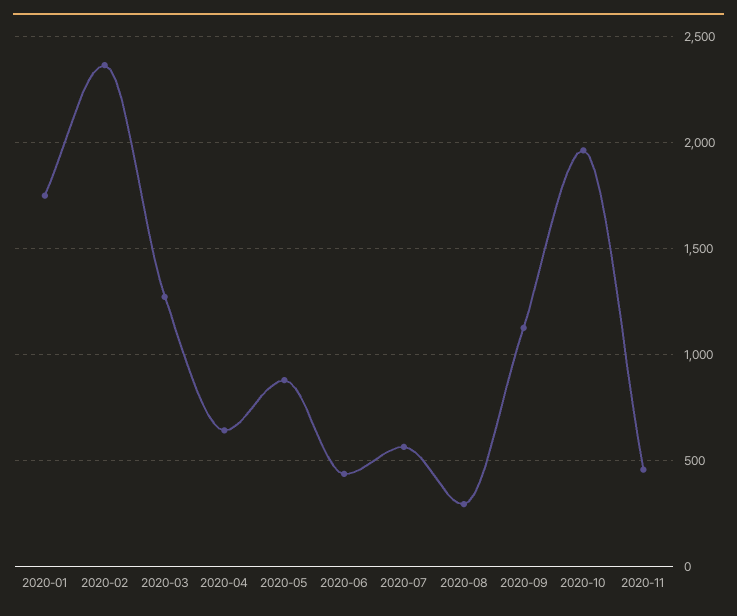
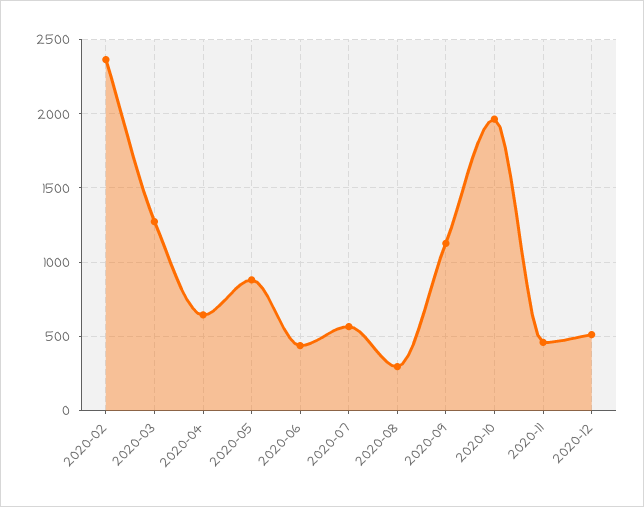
2020-01: 1750 -> none
2020-12: none -> 500

